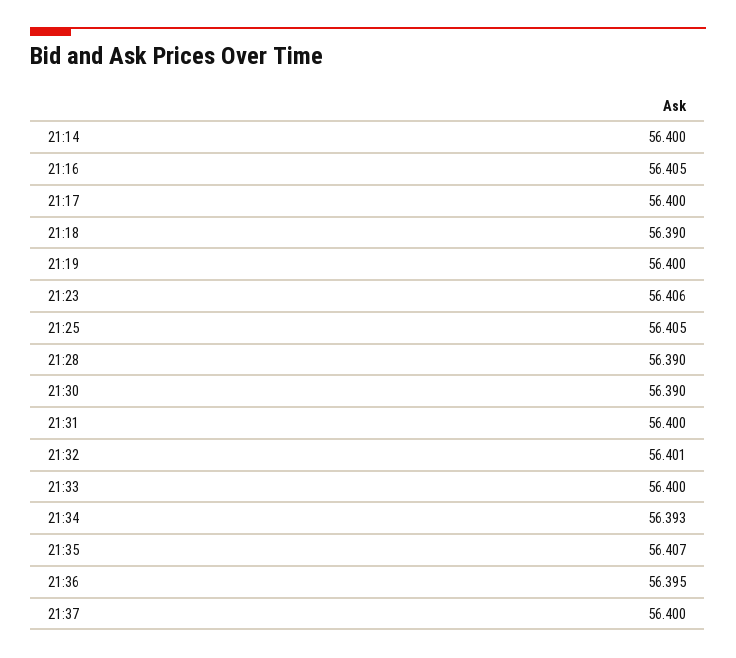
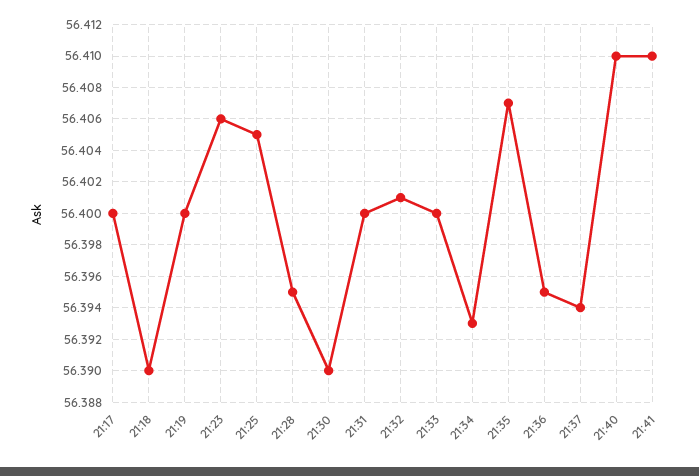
21:14: 56.4 -> none
21:16: 56.405 -> none
21:28: 56.39 -> 56.395
21:37: 56.4 -> 56.394
21:40: none -> 56.41
21:41: none -> 56.41

